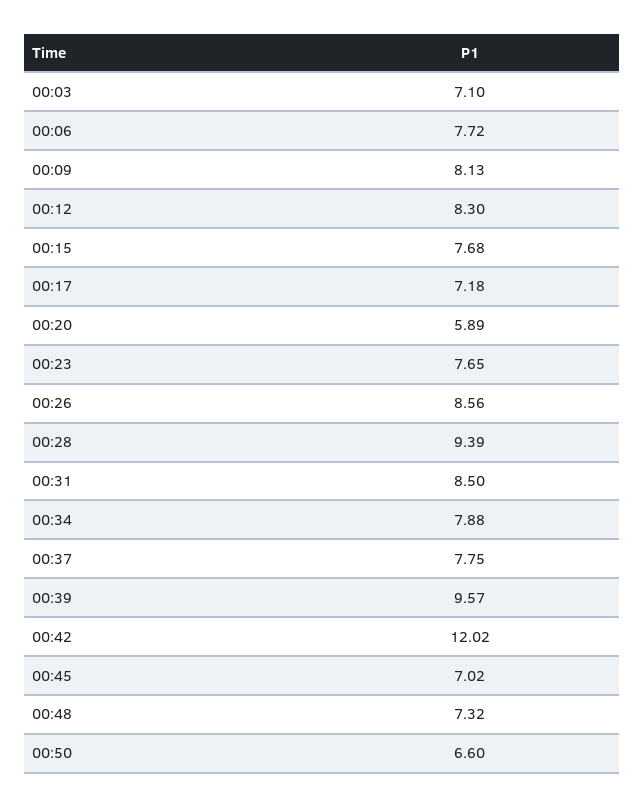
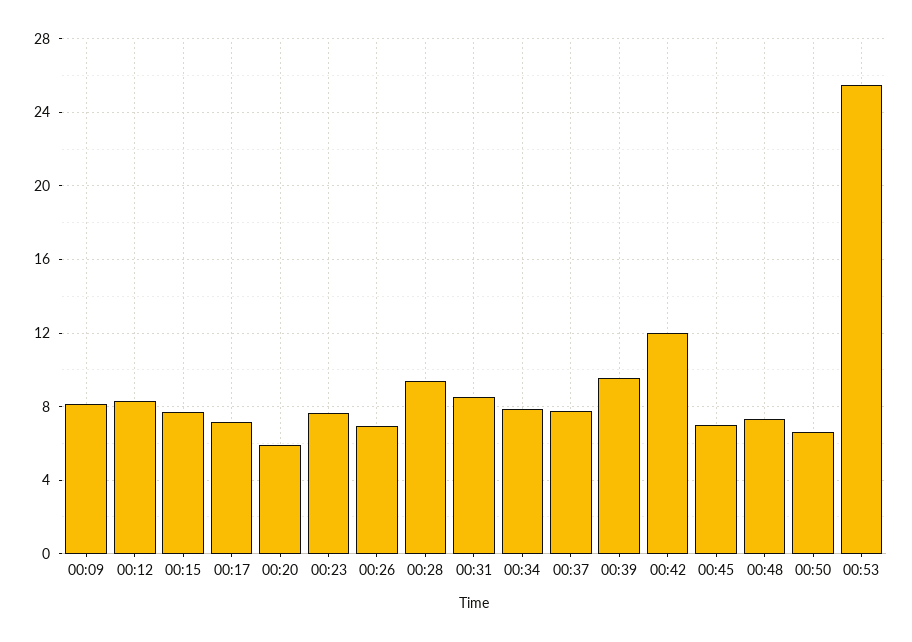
00:03: 7.1 -> none
00:06: 7.72 -> none
00:26: 8.56 -> 7
00:53: none -> 25.5

